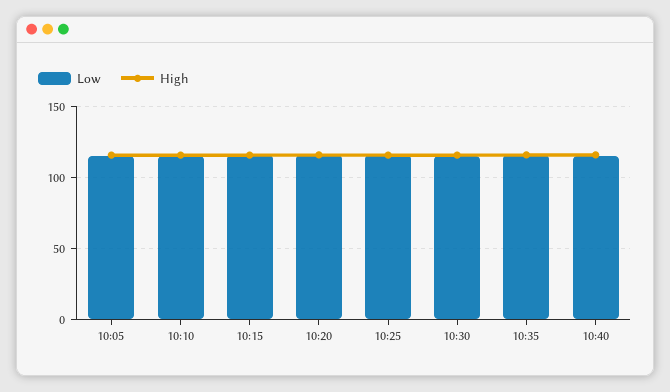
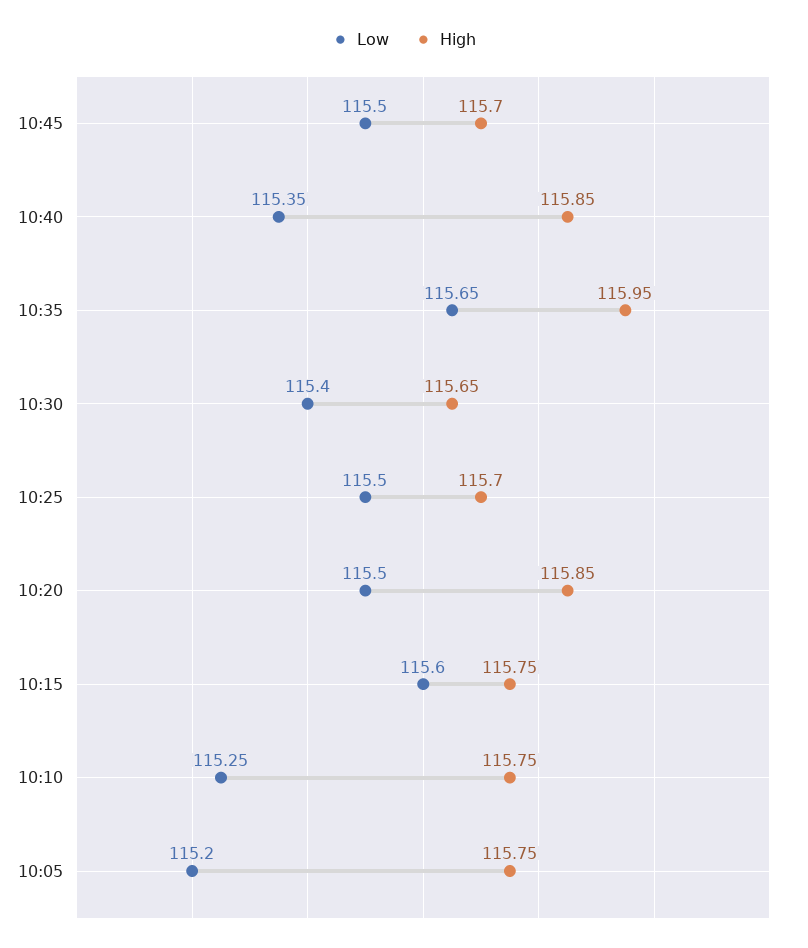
Low, 10:45: none -> 115.5
High, 10:45: none -> 115.7

